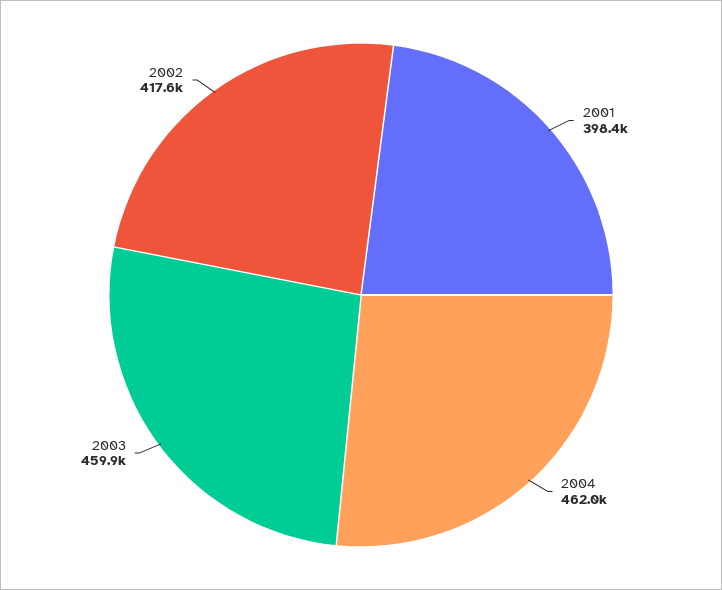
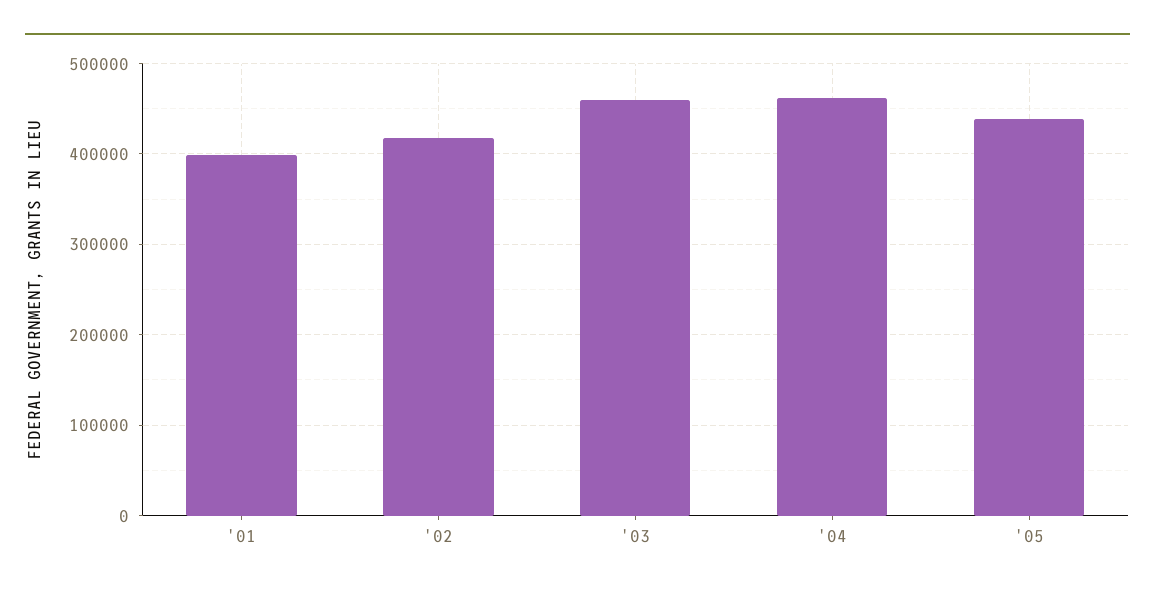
'05: none -> 440000

